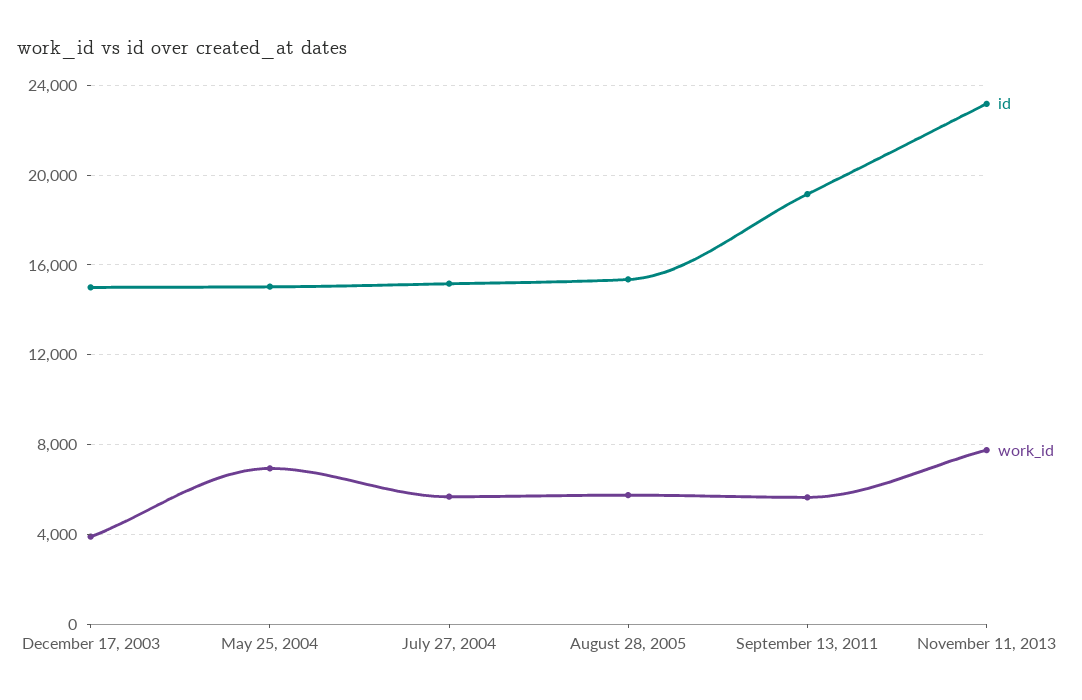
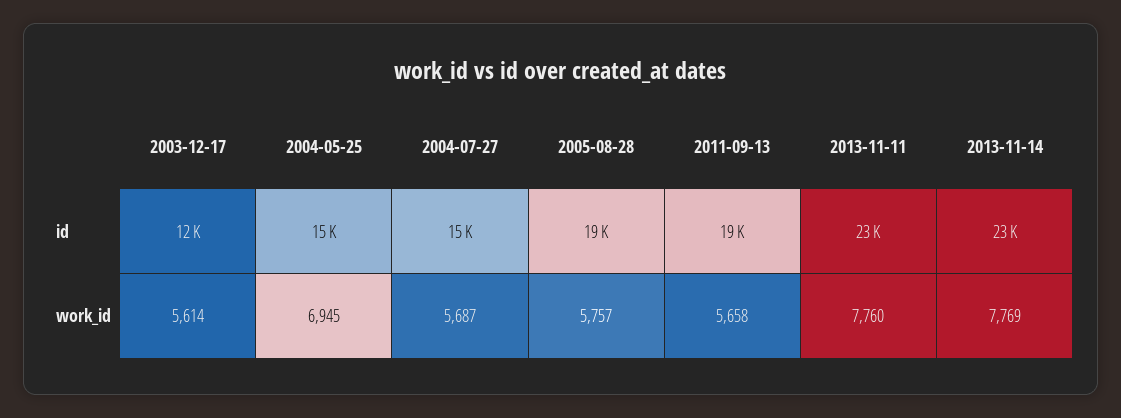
id, December 17, 2003: 15000 -> 12000
work_id, December 17, 2003: 4000 -> 5614
id, August 28, 2005: 15500 -> 19000
id, 2013-11-14: none -> 23000
work_id, 2013-11-14: none -> 7769

